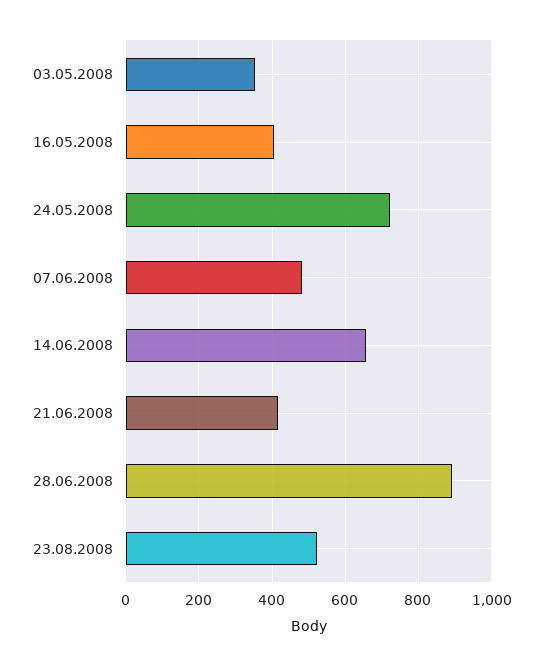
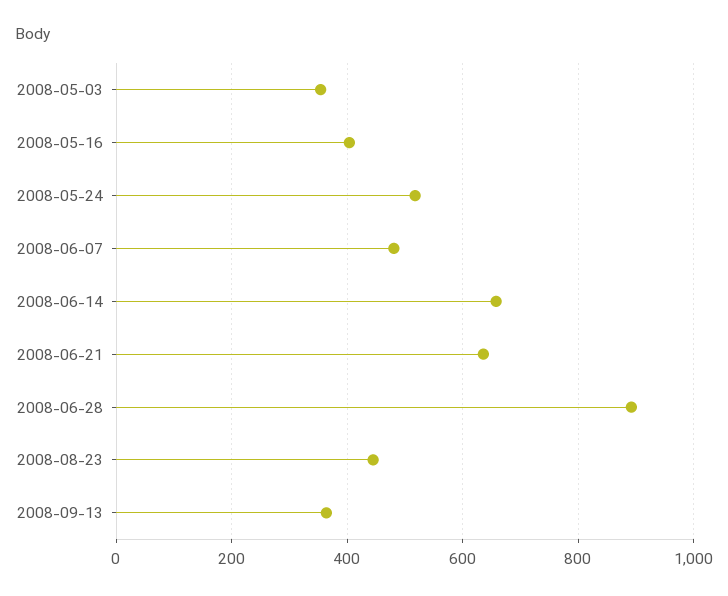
24.05.2008: 720 -> 520
21.06.2008: 420 -> 640
23.08.2008: 520 -> 440
2008-09-13: none -> 360

